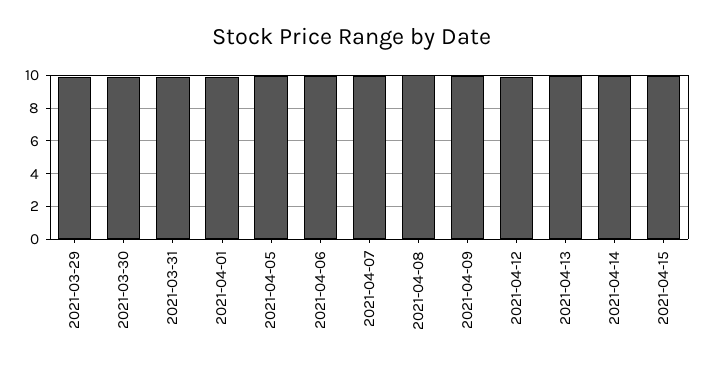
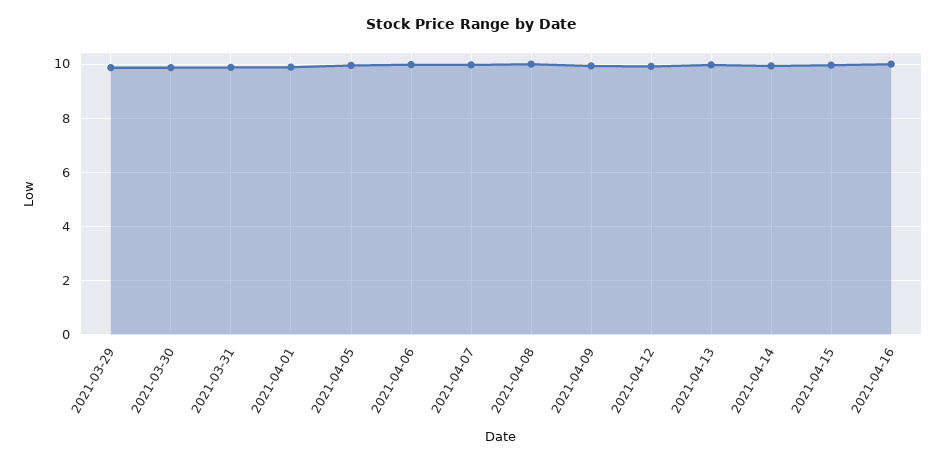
2021-04-16: none -> 10

